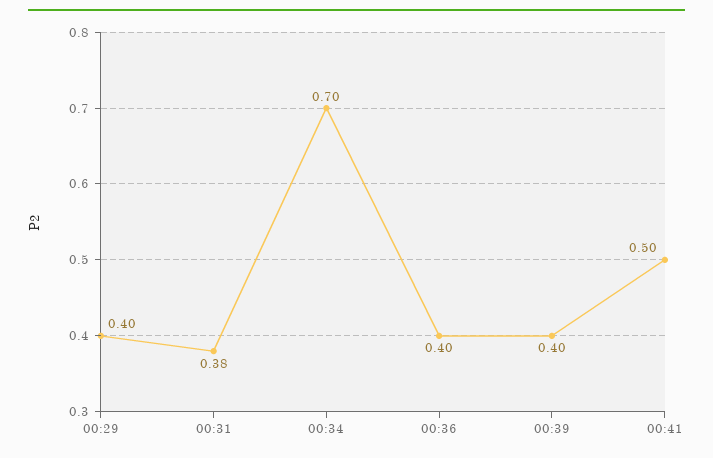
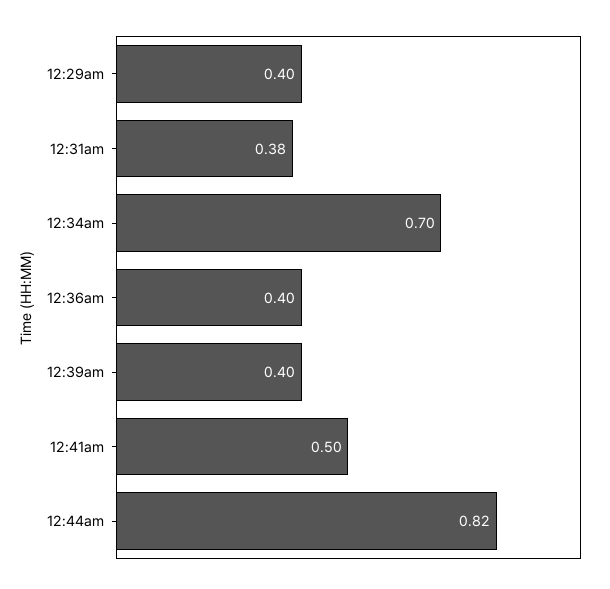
12:44am: none -> 0.82

